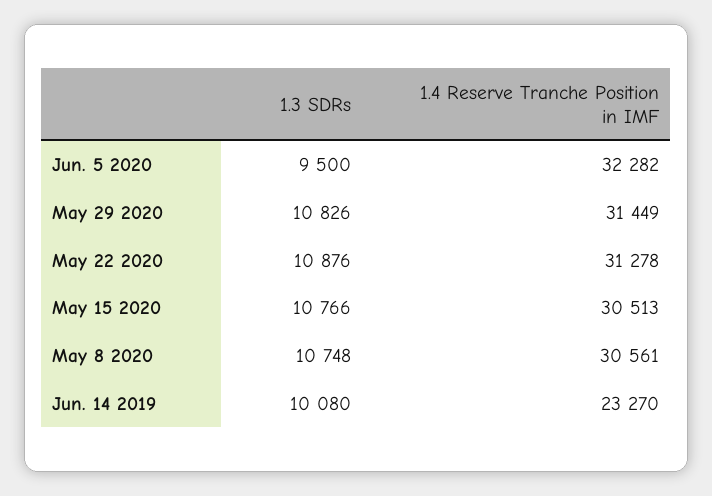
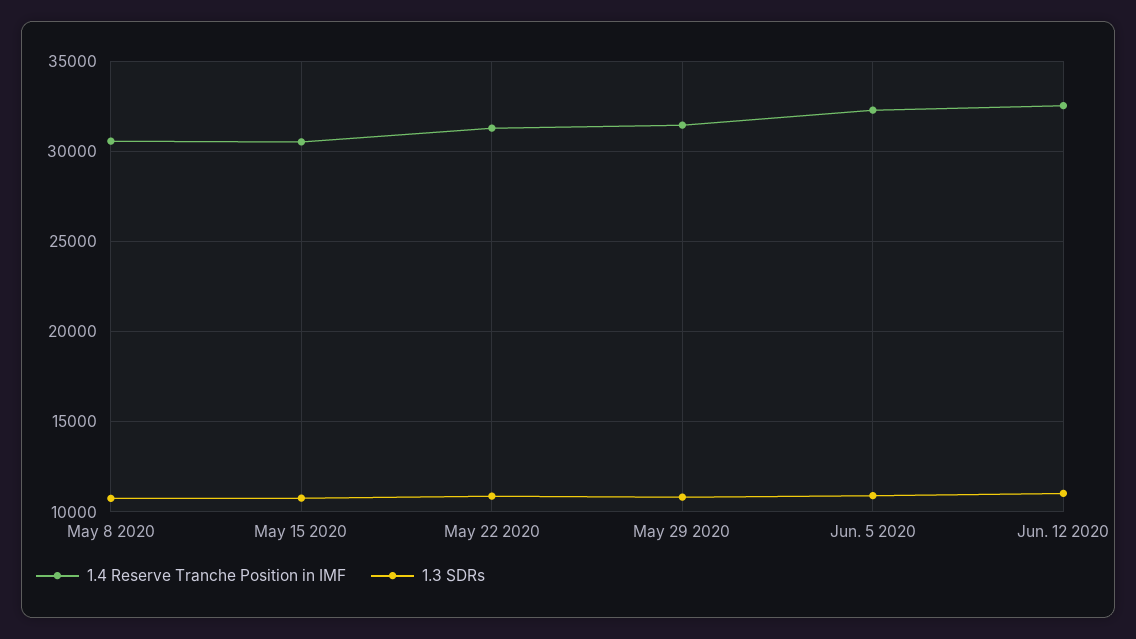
1.3 SDRs, Jun. 5 2020: 9500 -> 11000
1.3 SDRs, Jun. 14 2019: 10080 -> none
1.4 Reserve Tranche Position in IMF, Jun. 14 2019: 23270 -> none
1.4 Reserve Tranche Position in IMF, Jun. 12 2020: none -> 32500
1.3 SDRs, Jun. 12 2020: none -> 11000

